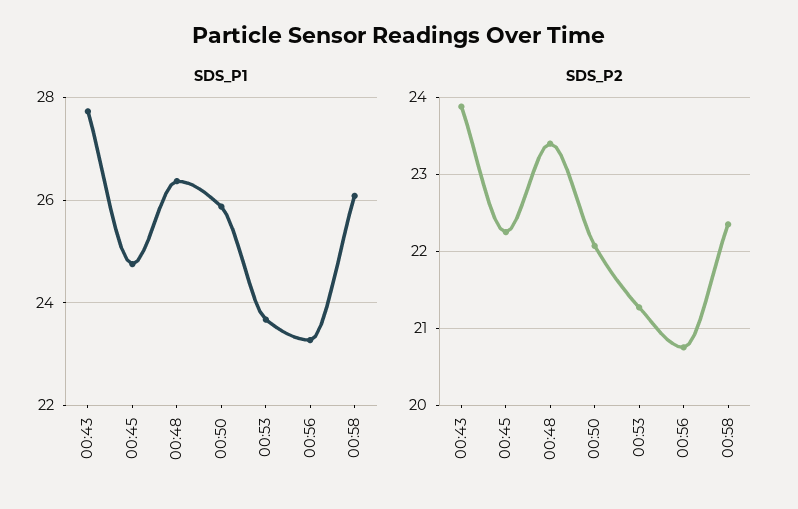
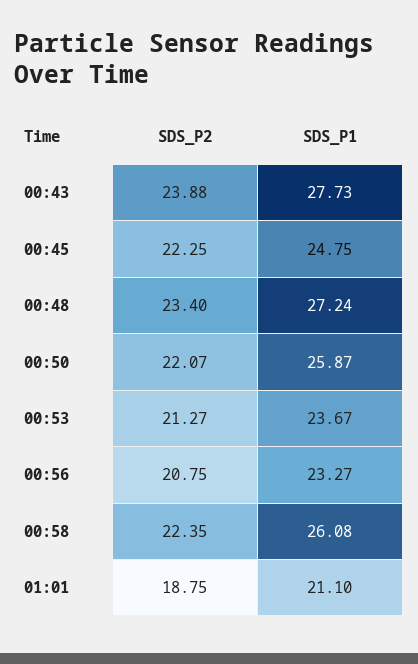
SDS_P1, 00:48: 26.4 -> 27.24
SDS_P2, 01:01: none -> 18.75
SDS_P1, 01:01: none -> 21.1

